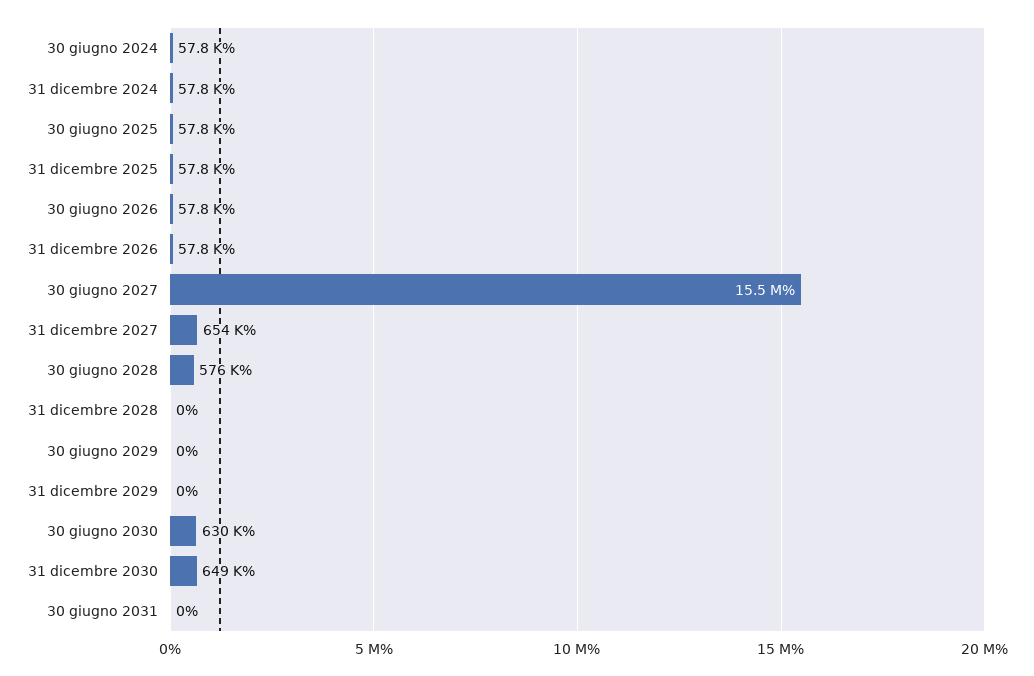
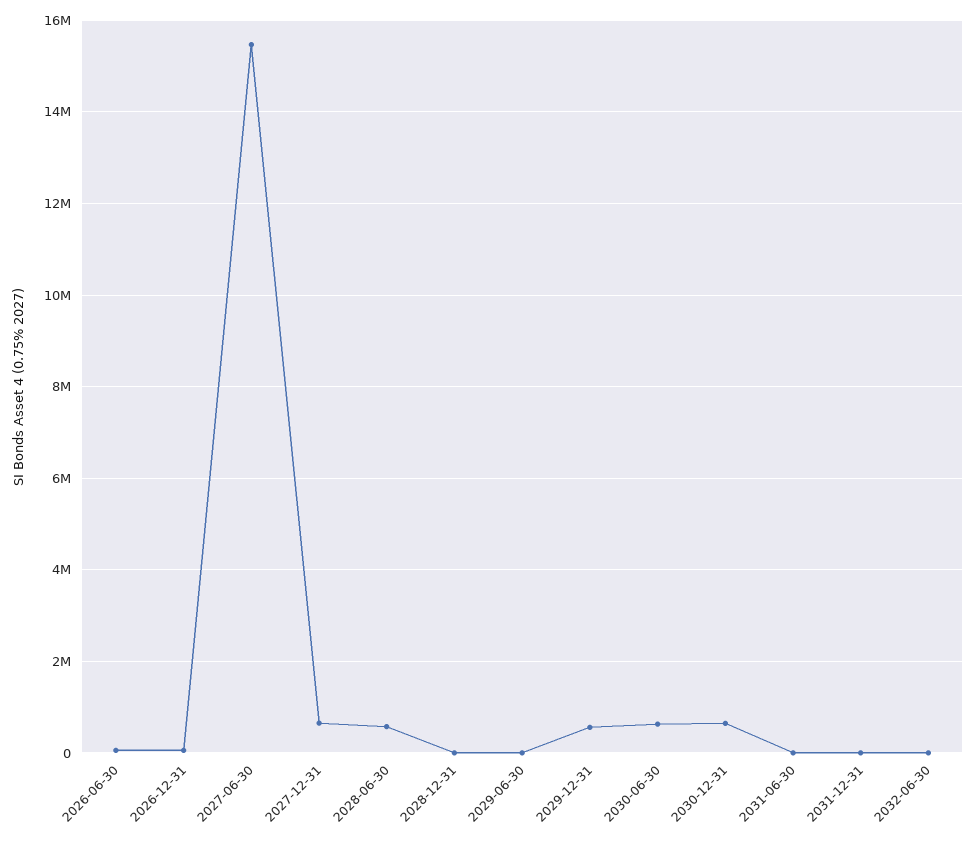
30 giugno 2024: 57800 -> none
31 dicembre 2024: 57800 -> none
30 giugno 2025: 57800 -> none
31 dicembre 2025: 57800 -> none
31 dicembre 2029: 0 -> 600000
2031-12-31: none -> 0
2032-06-30: none -> 0

